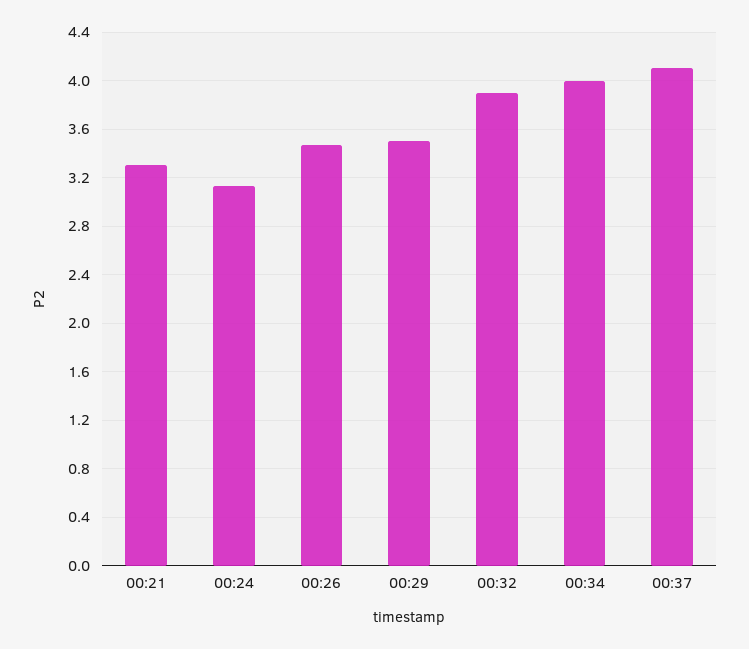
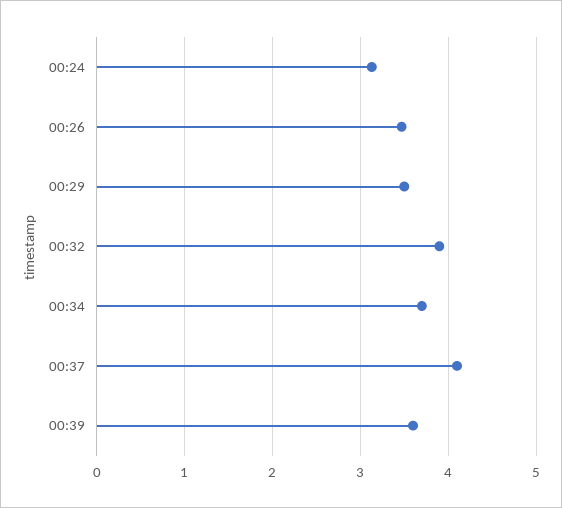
00:21: 3.3 -> none
00:34: 4 -> 3.7
00:39: none -> 3.6

